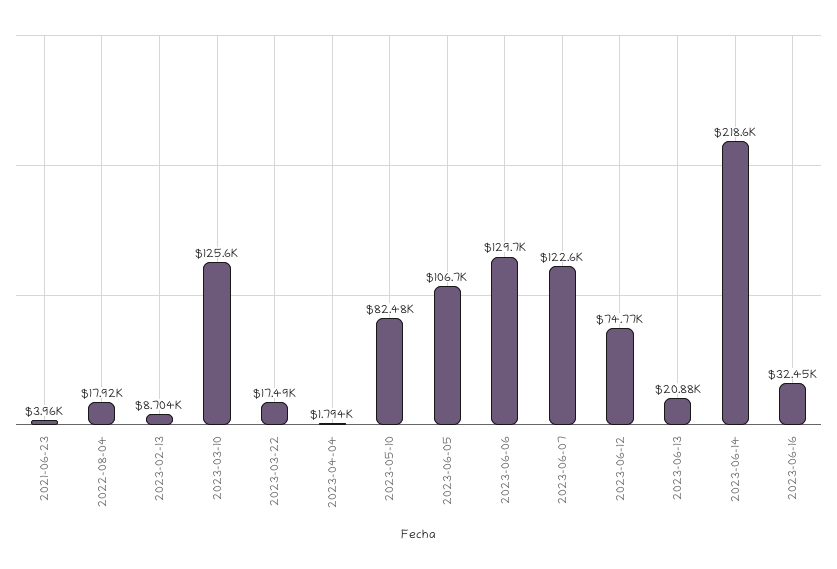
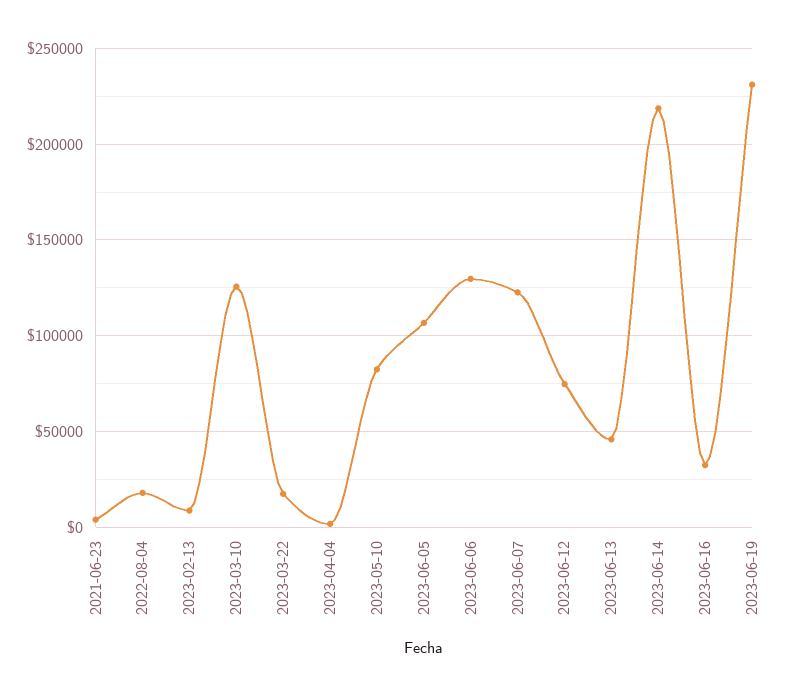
2023-06-13: 20880 -> 45000
2023-06-19: none -> 230000

